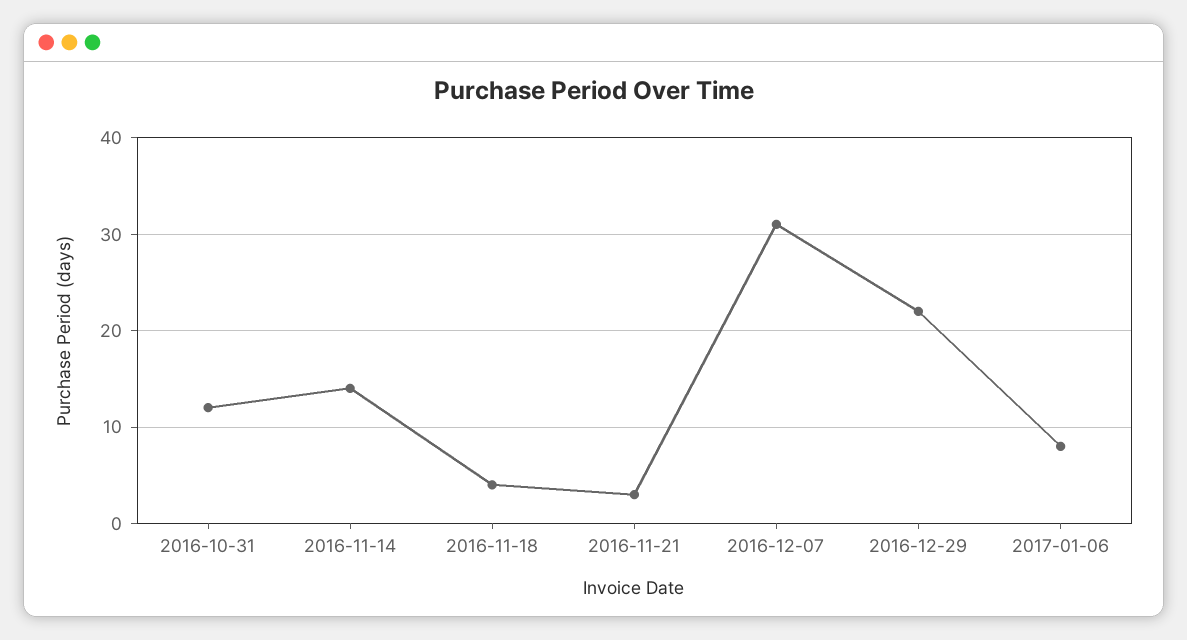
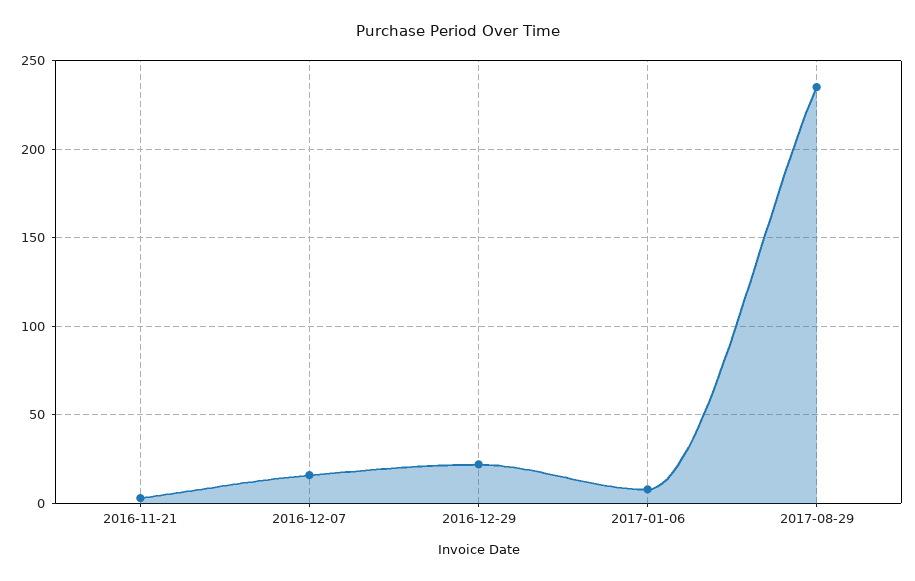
2016-10-31: 12 -> none
2016-11-14: 14 -> none
2016-11-18: 4 -> none
2016-12-07: 31 -> 15
2017-08-29: none -> 235

